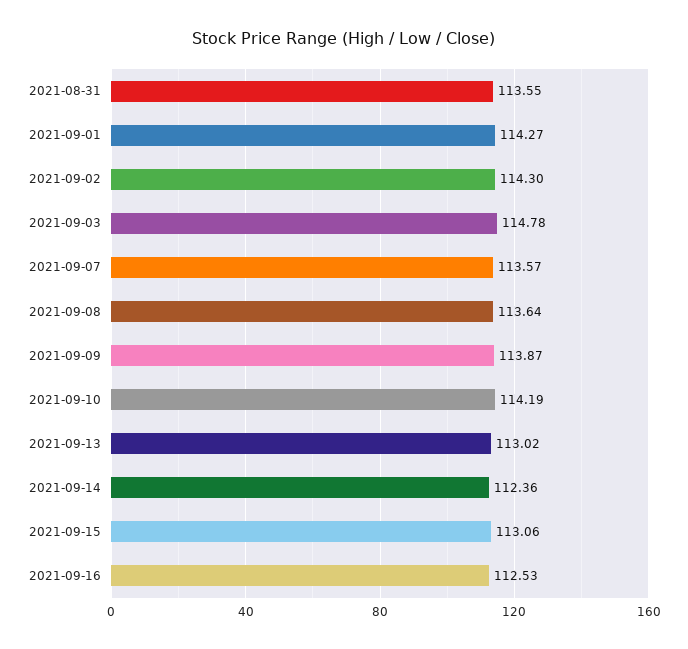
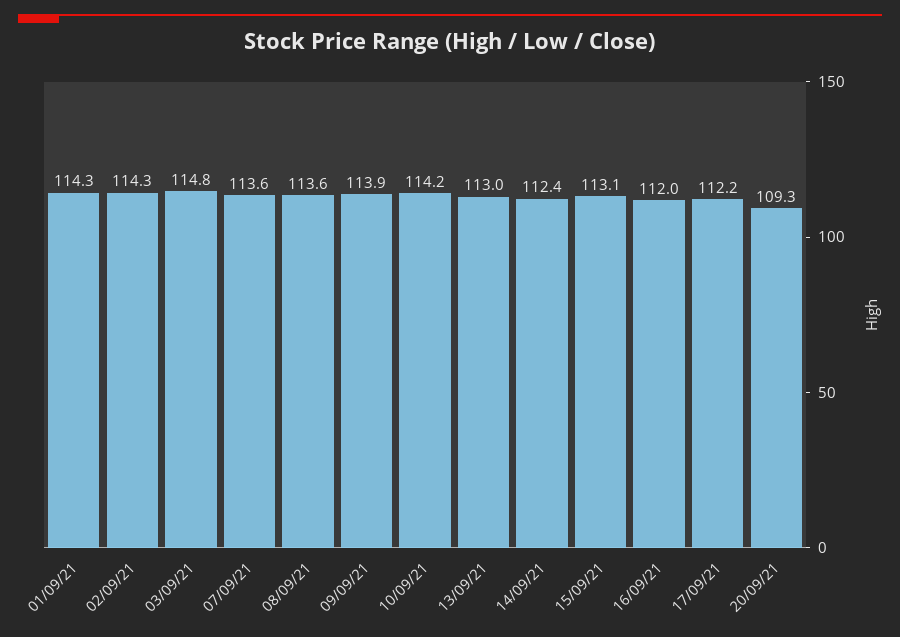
2021-08-31: 113.55 -> none
2021-09-16: 112.53 -> 112
17/09/21: none -> 112.2
20/09/21: none -> 109.3

